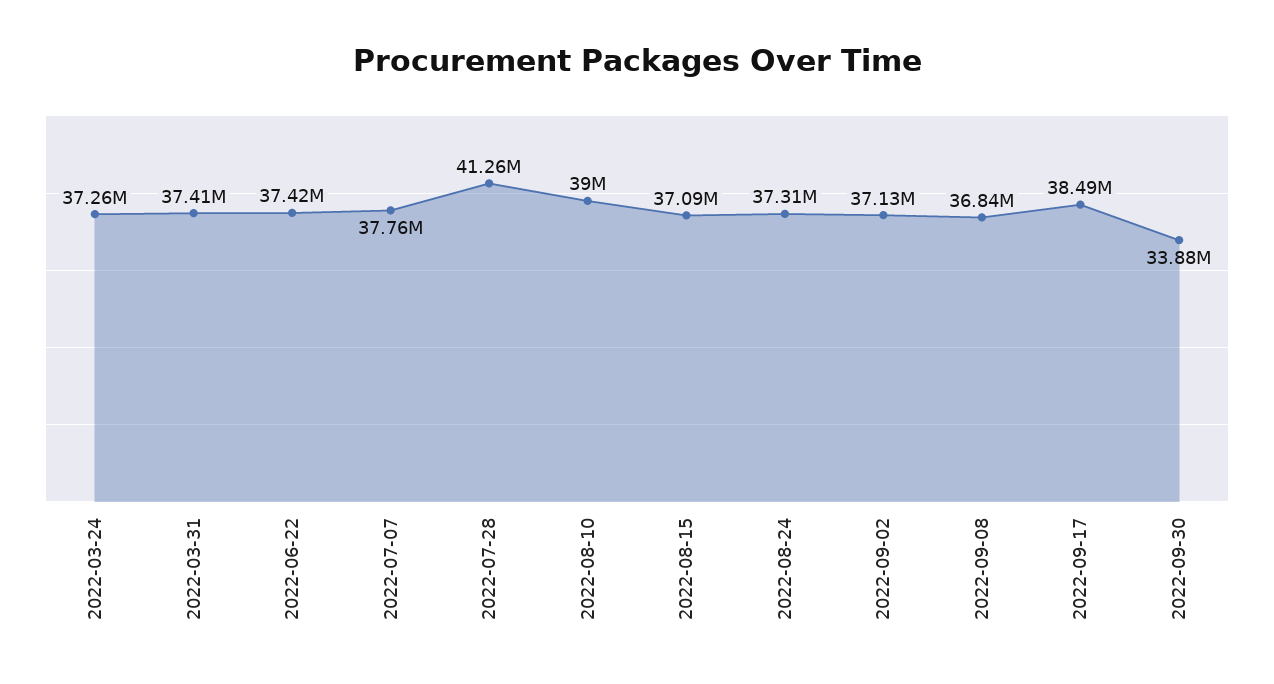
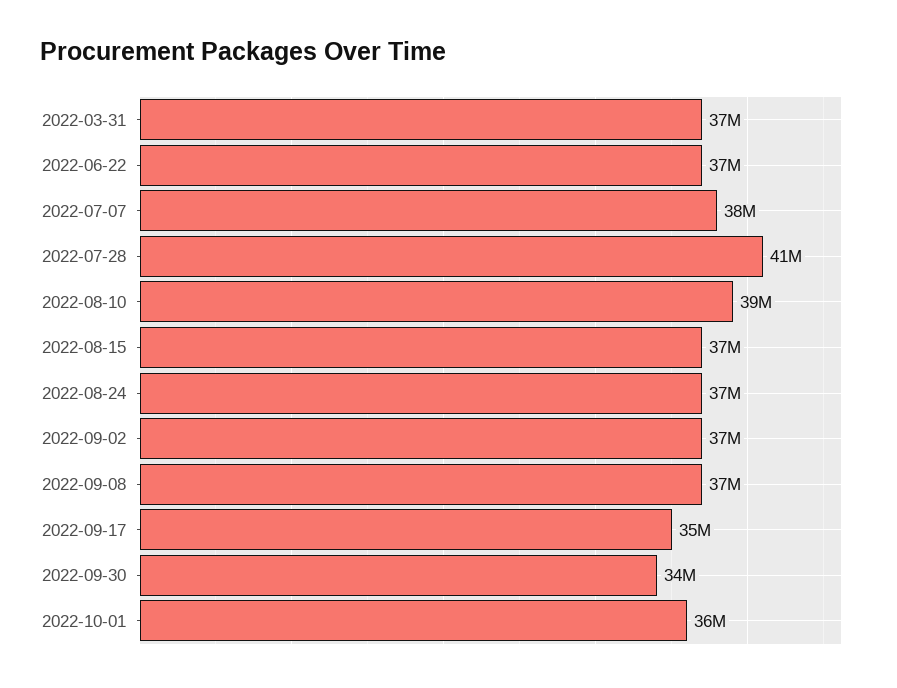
2022-03-24: 37260000 -> none
2022-09-17: 38490000 -> 35000000
2022-10-01: none -> 36000000

